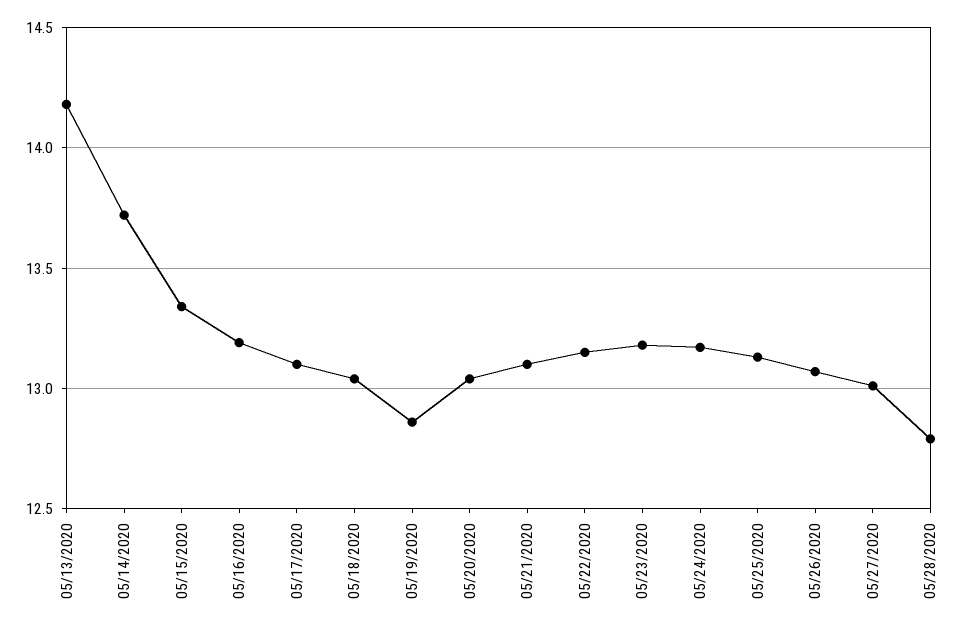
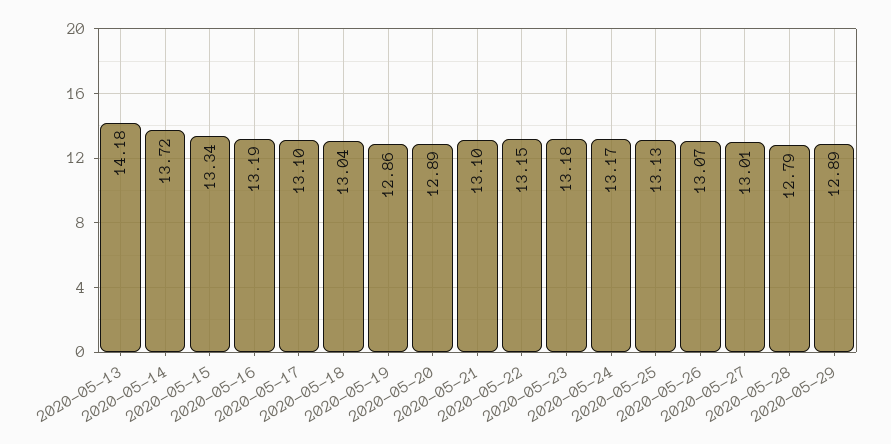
05/20/2020: 13.05 -> 12.89
2020-05-29: none -> 12.89

